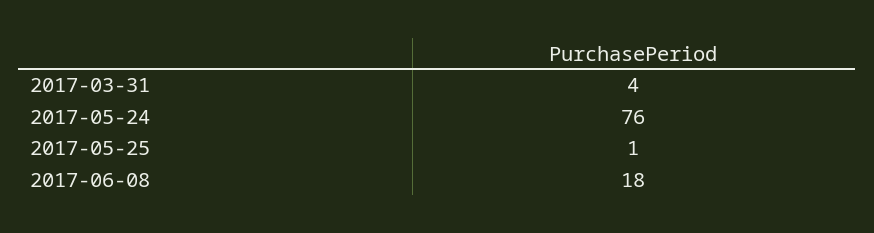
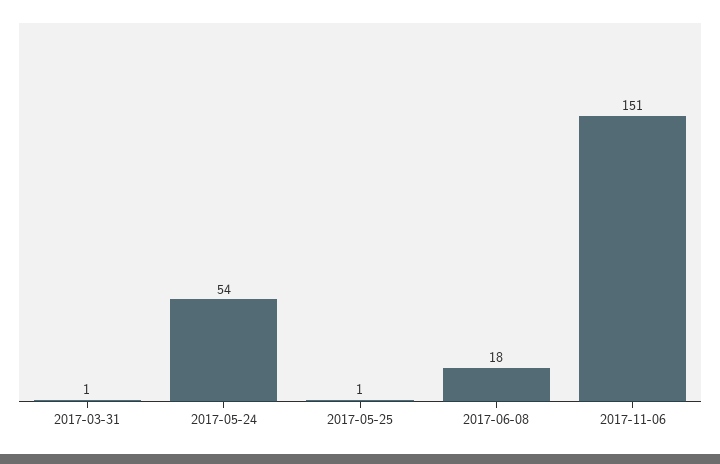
2017-03-31: 4 -> 1
2017-05-24: 76 -> 54
2017-11-06: none -> 151

